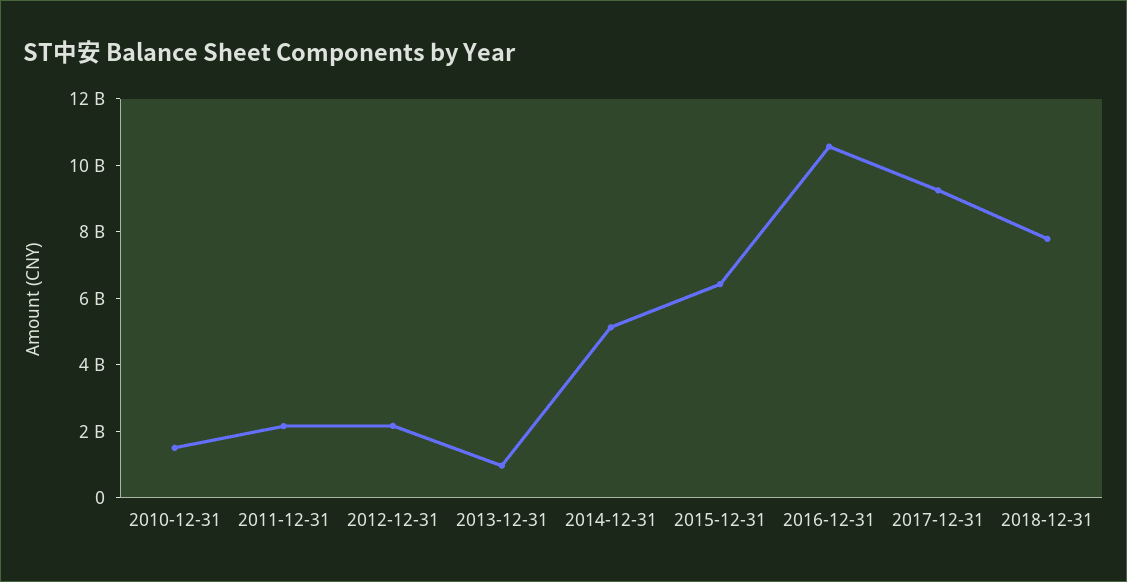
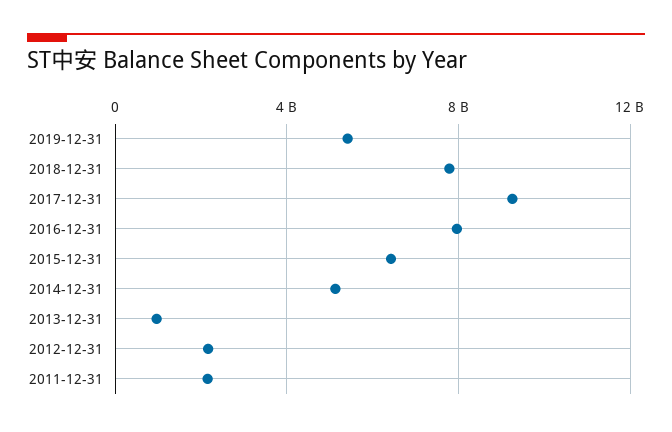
2010-12-31: 1500000000 -> none
2016-12-31: 10500000000 -> 8000000000
2019-12-31: none -> 5500000000

